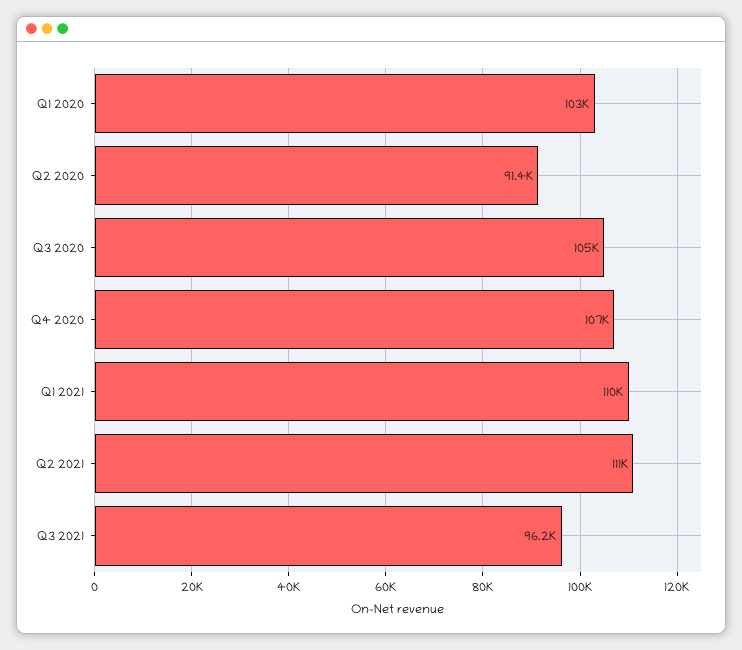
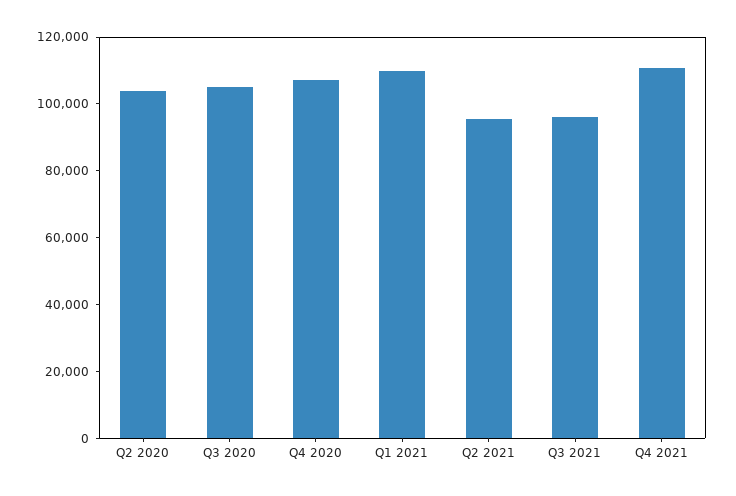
Q1 2020: 103000 -> none
Q2 2020: 91400 -> 105000
Q2 2021: 111000 -> 95000
Q4 2021: none -> 110000

